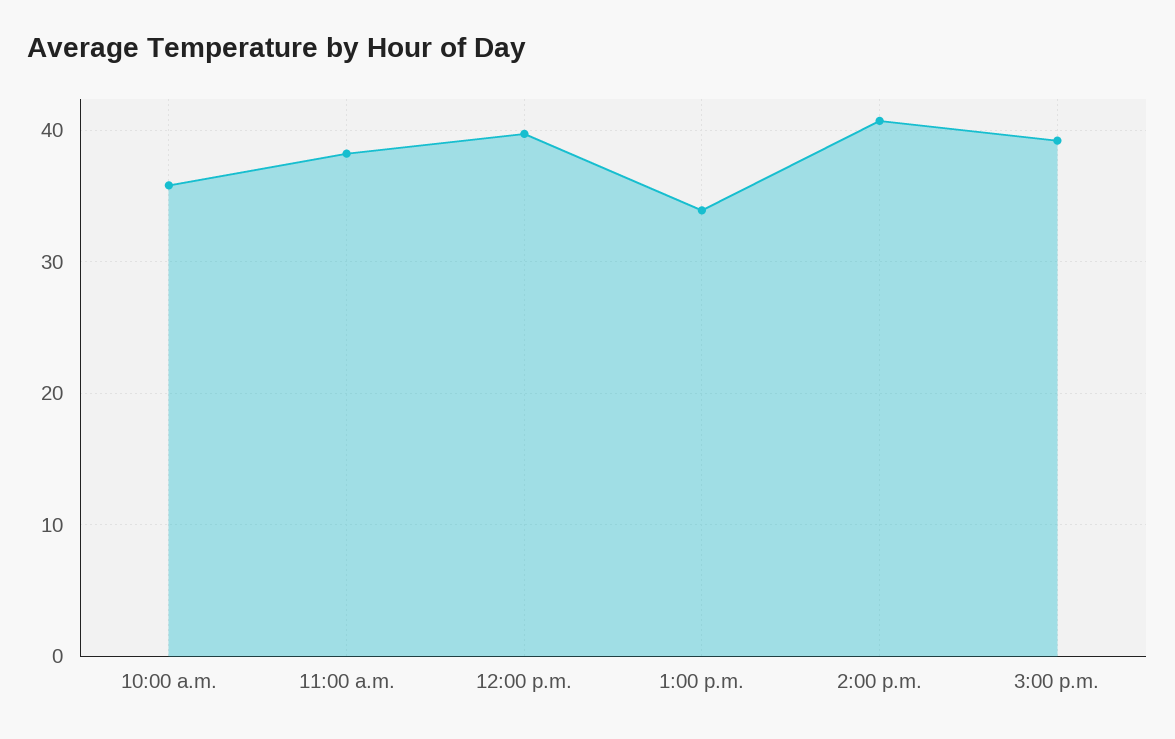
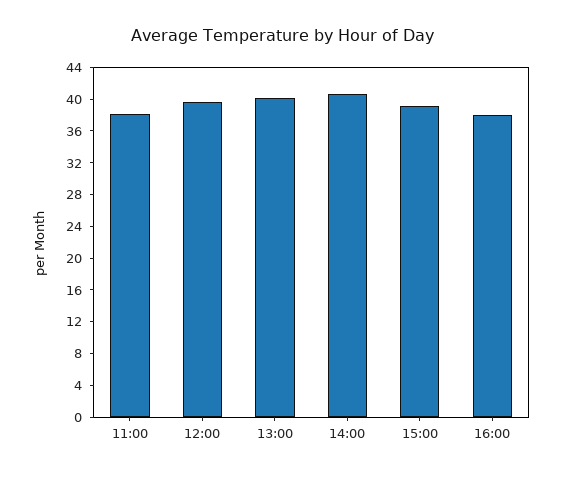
10:00 a.m.: 36 -> none
1:00 p.m.: 34 -> 40
16:00: none -> 38

